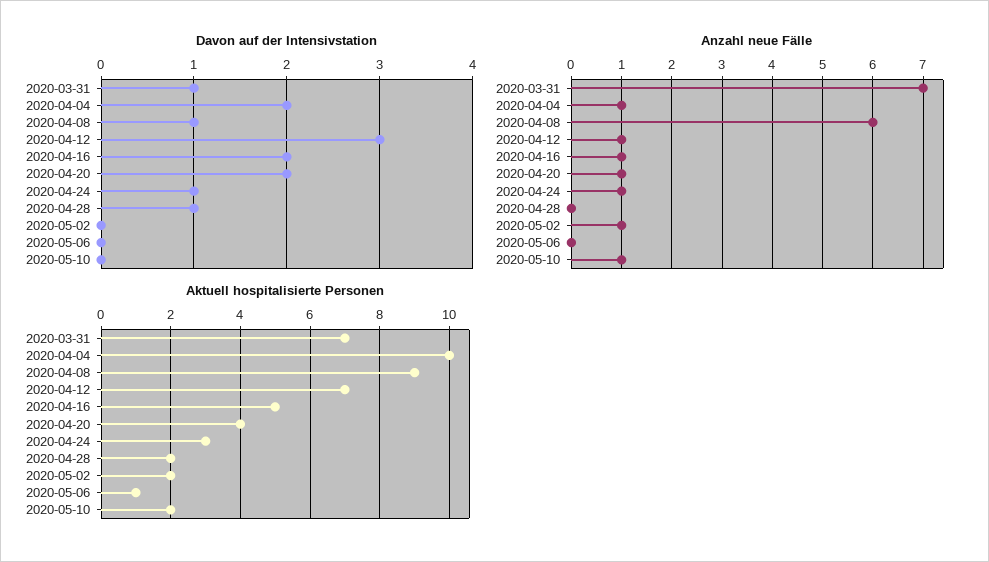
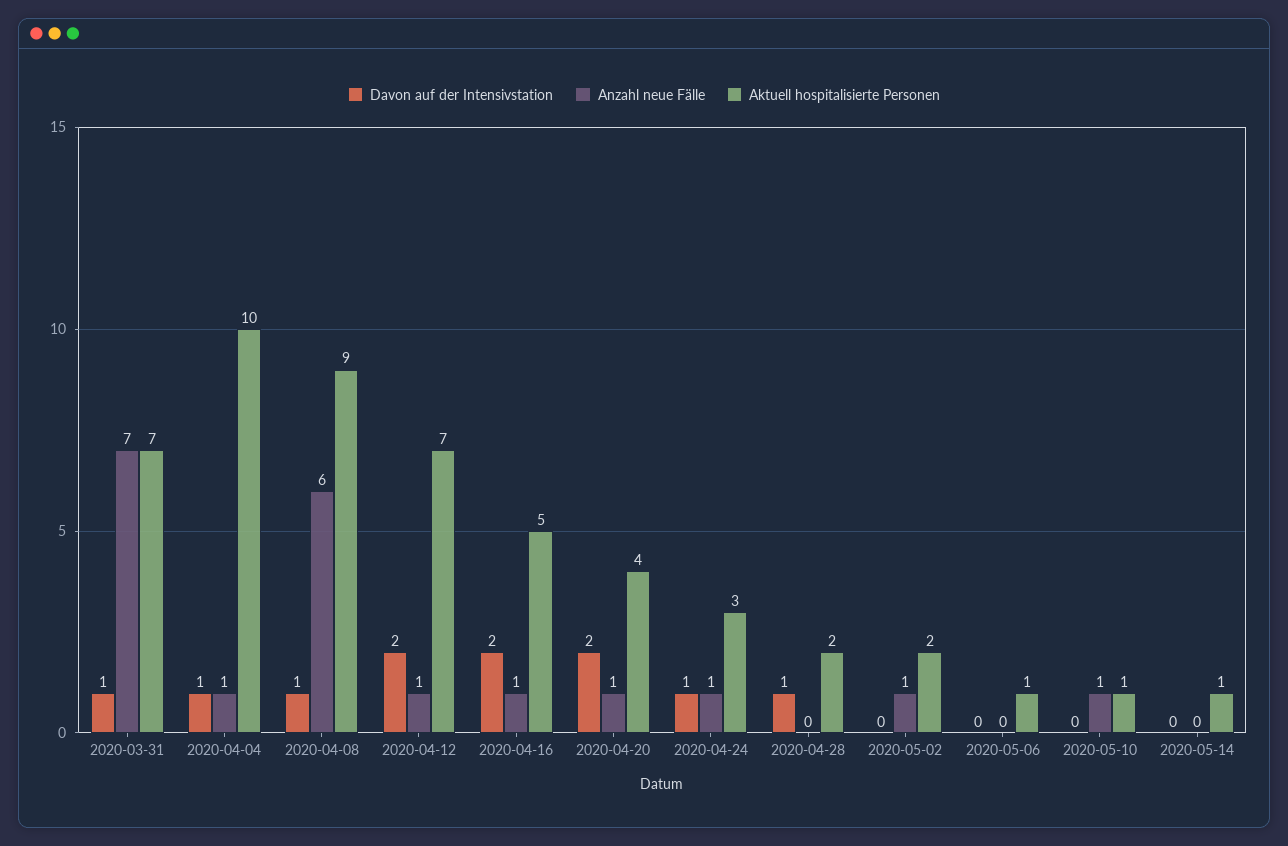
Davon auf der Intensivstation, 2020-04-04: 2 -> 1
Davon auf der Intensivstation, 2020-04-12: 3 -> 2
Aktuell hospitalisierte Personen, 2020-05-10: 2 -> 1
Davon auf der Intensivstation, 2020-05-14: none -> 0
Anzahl neue Fälle, 2020-05-14: none -> 0
Aktuell hospitalisierte Personen, 2020-05-14: none -> 1

